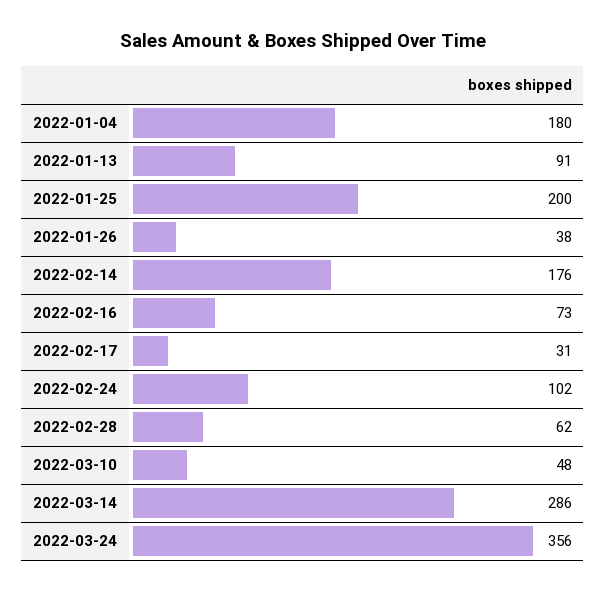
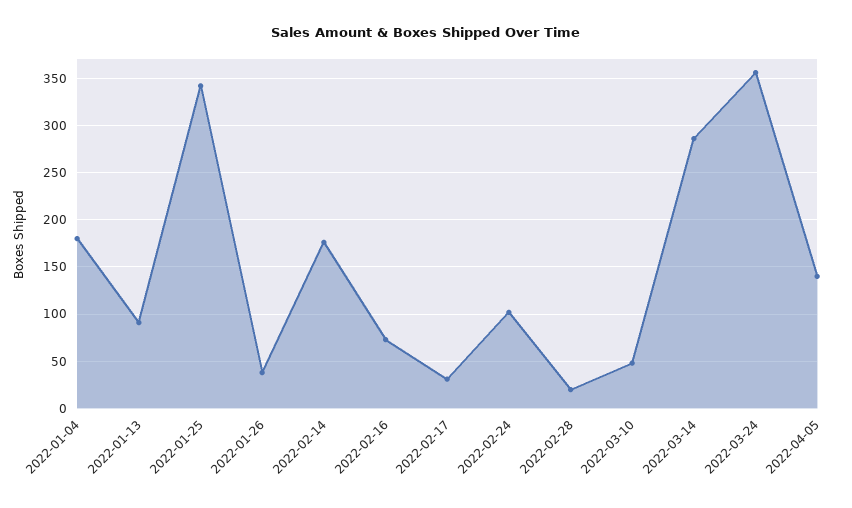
2022-01-25: 200 -> 340
2022-02-28: 62 -> 20
2022-04-05: none -> 140

